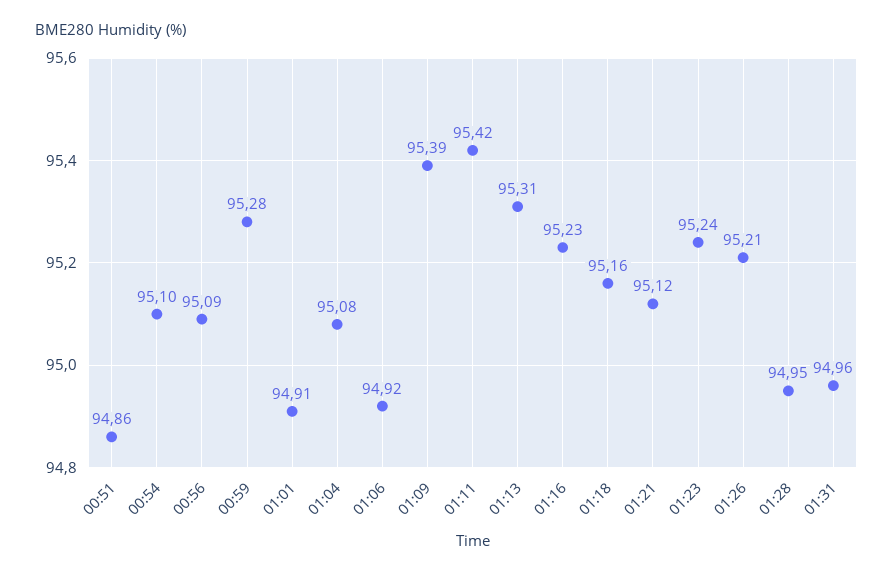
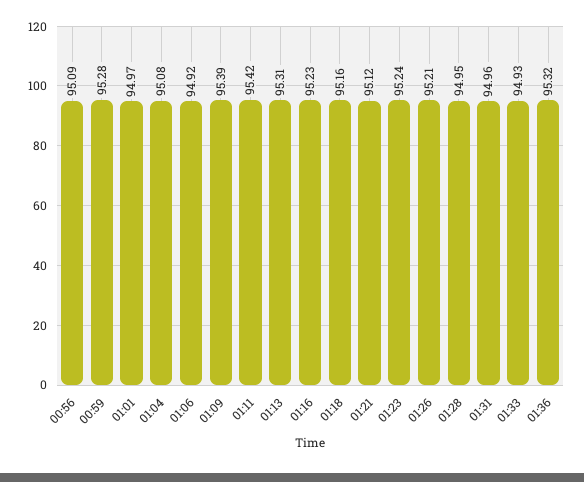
00:51: 94.86 -> none
00:54: 95.1 -> none
01:01: 94.91 -> 94.97
01:33: none -> 94.93
01:36: none -> 95.32

